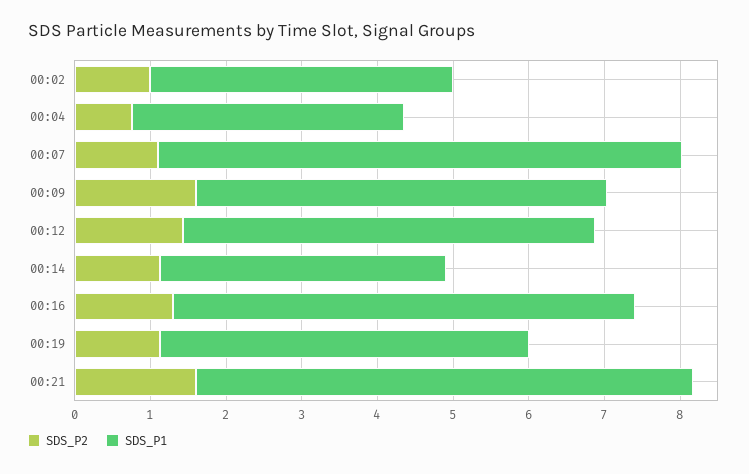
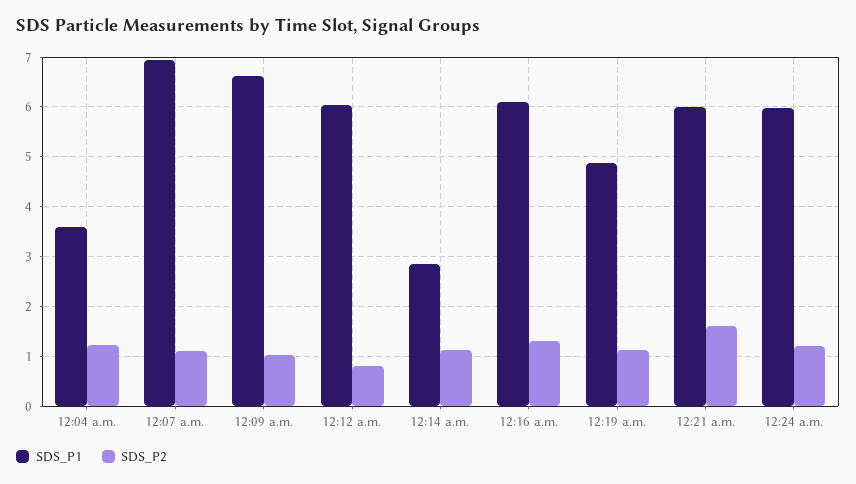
SDS_P2, 00:02: 1 -> none
SDS_P1, 00:02: 4 -> none
SDS_P2, 00:04: 0.8 -> 1.2
SDS_P2, 00:09: 1.6 -> 1
SDS_P1, 00:09: 5.4 -> 6.6
SDS_P2, 00:12: 1.4 -> 0.8
SDS_P1, 00:12: 5.4 -> 6
SDS_P1, 00:14: 3.8 -> 2.8
SDS_P1, 00:21: 6.6 -> 6
SDS_P1, 12:24 a.m.: none -> 6
SDS_P2, 12:24 a.m.: none -> 1.2

